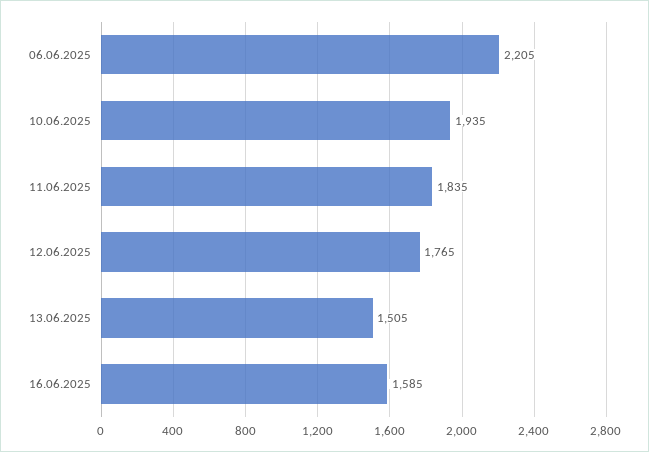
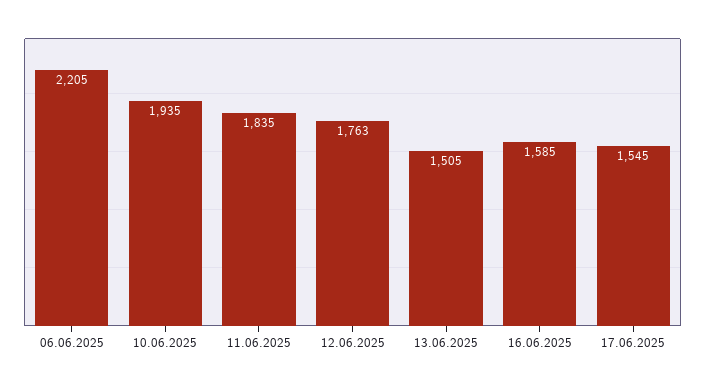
12.06.2025: 1765 -> 1763
17.06.2025: none -> 1545

